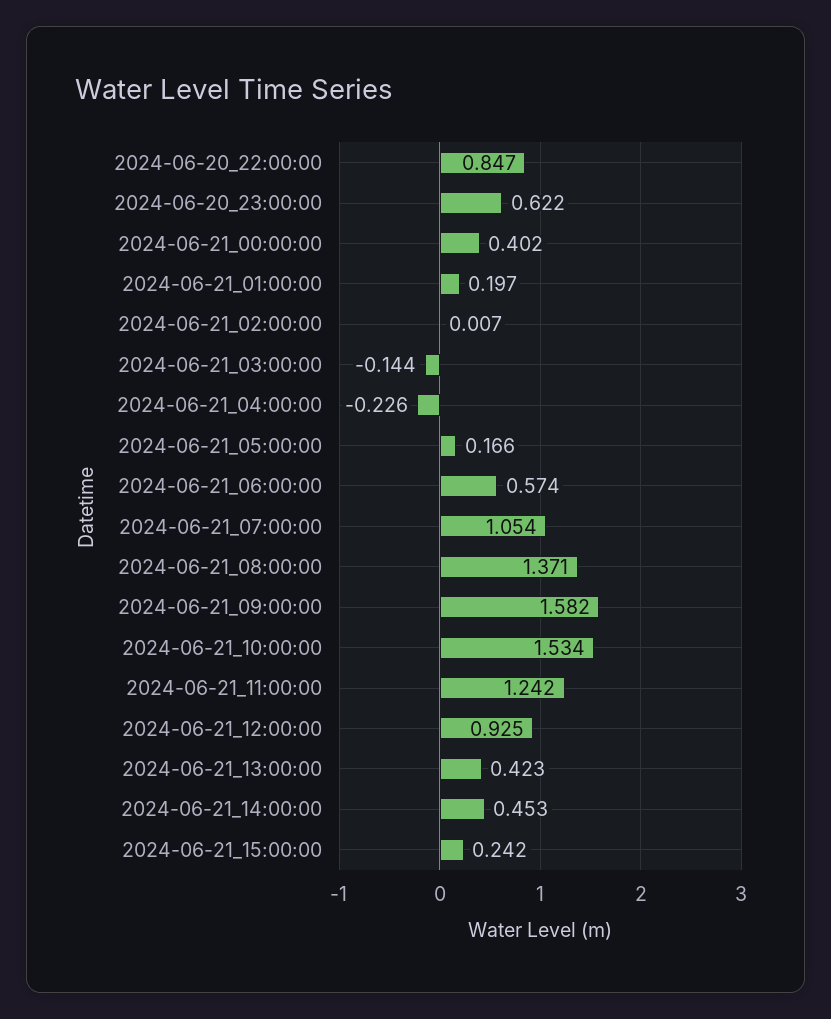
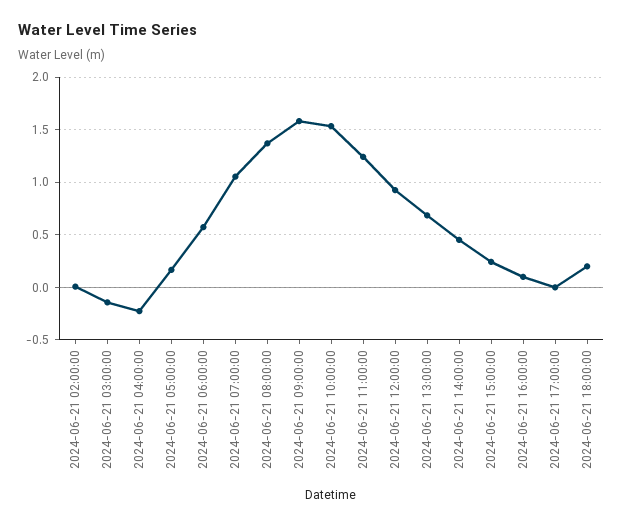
2024-06-20_22:00:00: 0.847 -> none
2024-06-20_23:00:00: 0.622 -> none
2024-06-21_00:00:00: 0.402 -> none
2024-06-21_01:00:00: 0.197 -> none
2024-06-21_13:00:00: 0.423 -> 0.7
2024-06-21 16:00:00: none -> 0.1
2024-06-21 17:00:00: none -> 0
2024-06-21 18:00:00: none -> 0.2

